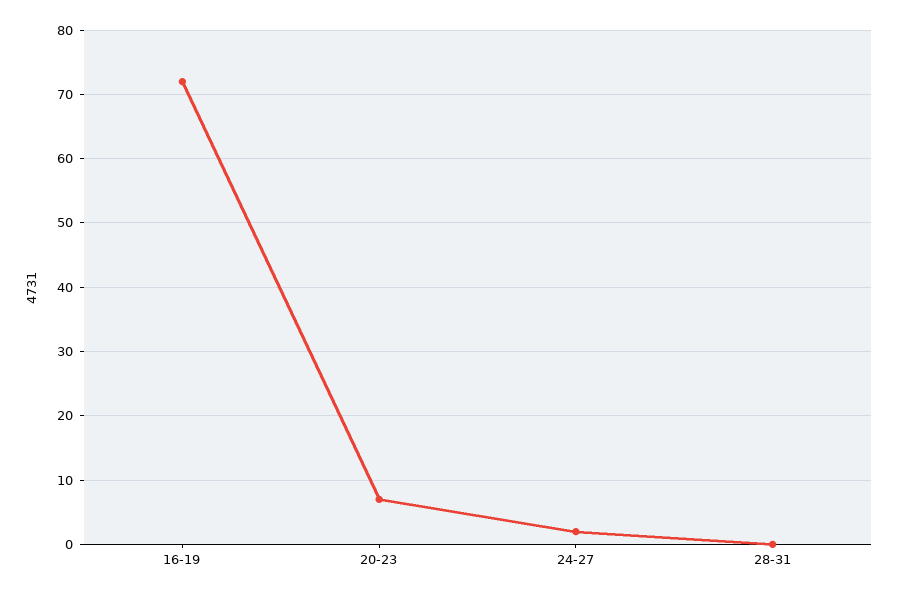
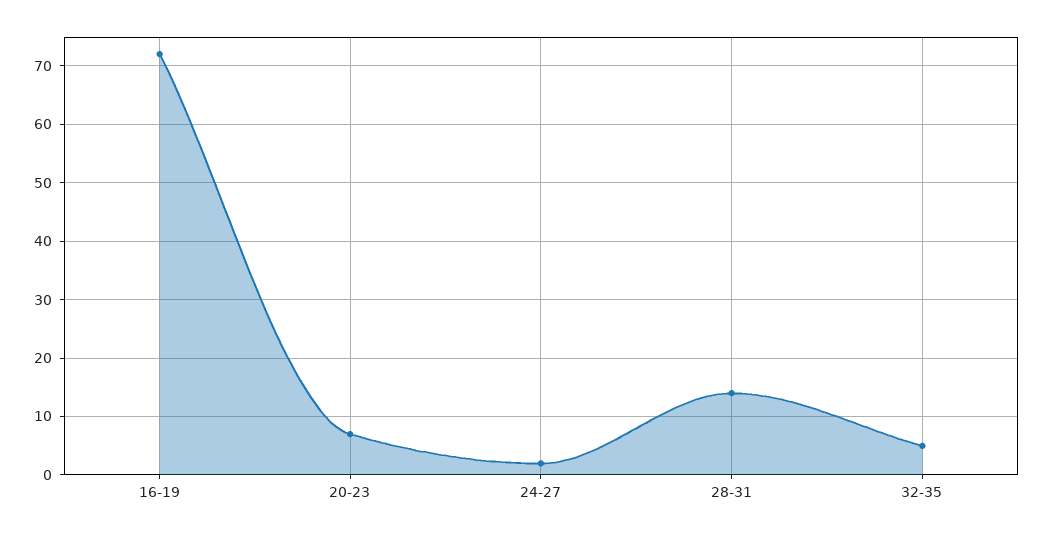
28-31: 0 -> 15
32-35: none -> 5

